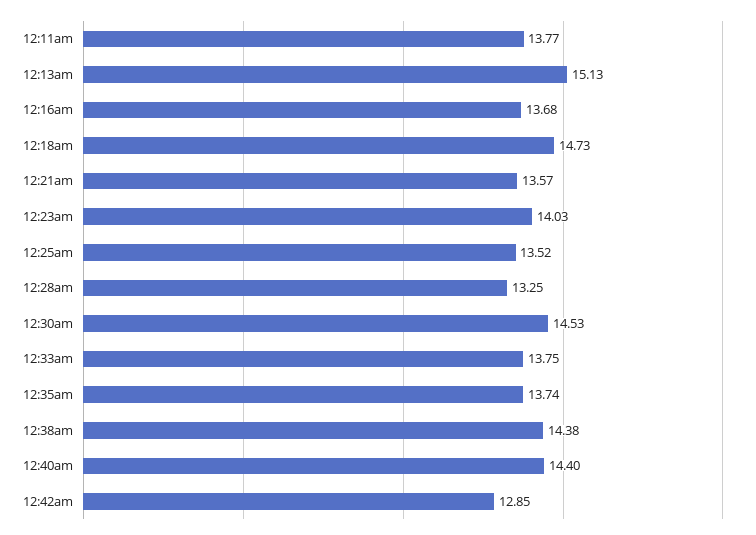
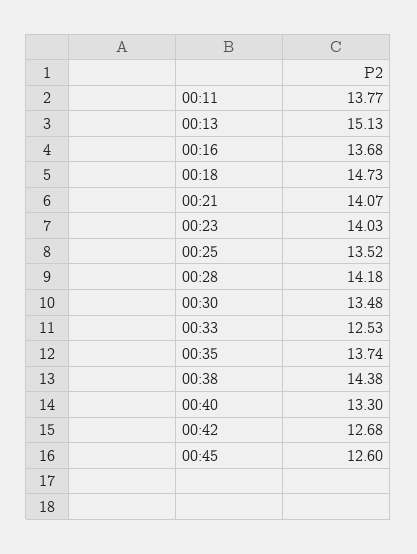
12:21am: 13.57 -> 14.07
12:28am: 13.25 -> 14.18
12:30am: 14.53 -> 13.48
12:33am: 13.75 -> 12.53
12:40am: 14.4 -> 13.3
12:42am: 12.85 -> 12.68
00:45: none -> 12.6

